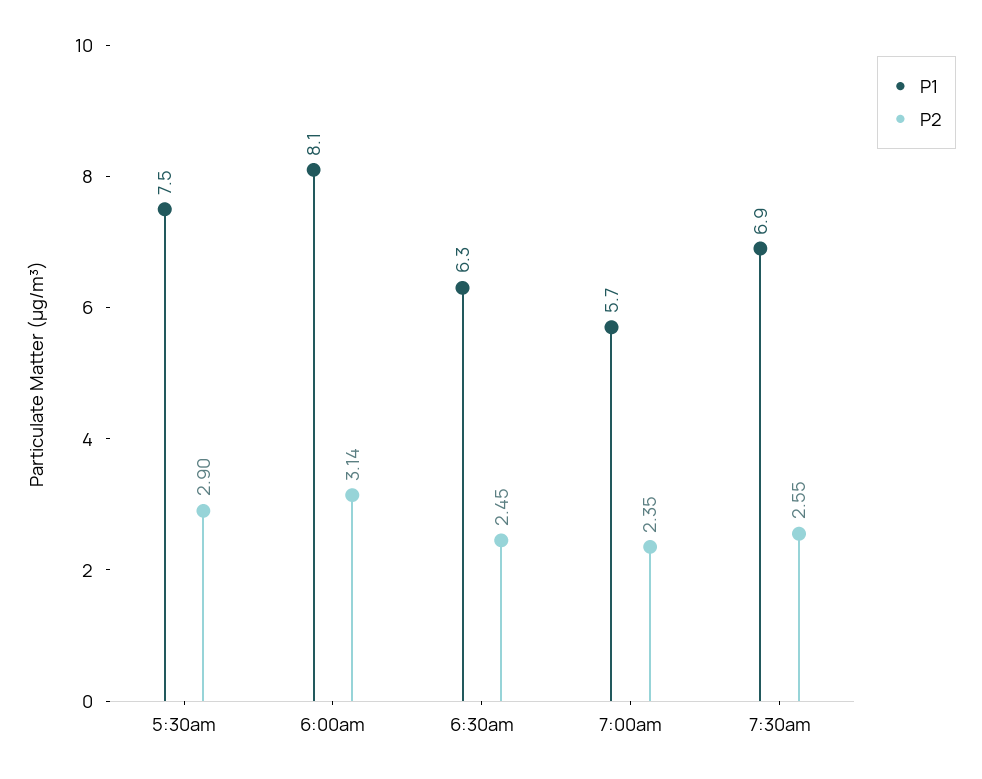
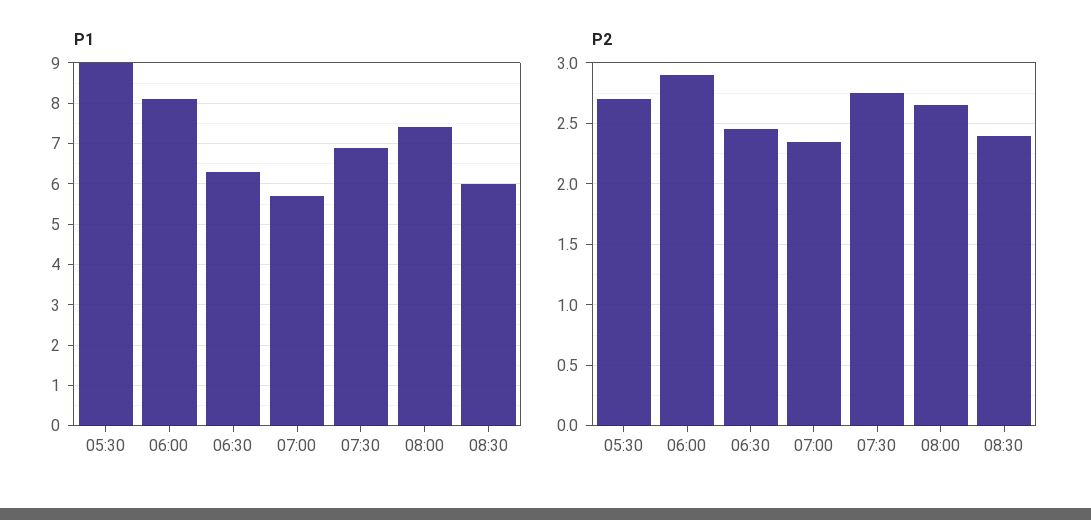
P1, 5:30am: 7.5 -> 9
P2, 5:30am: 2.9 -> 2.7
P2, 6:00am: 3.14 -> 2.9
P2, 7:30am: 2.55 -> 2.75
P1, 08:00: none -> 7.5
P1, 08:30: none -> 6
P2, 08:00: none -> 2.65
P2, 08:30: none -> 2.4

